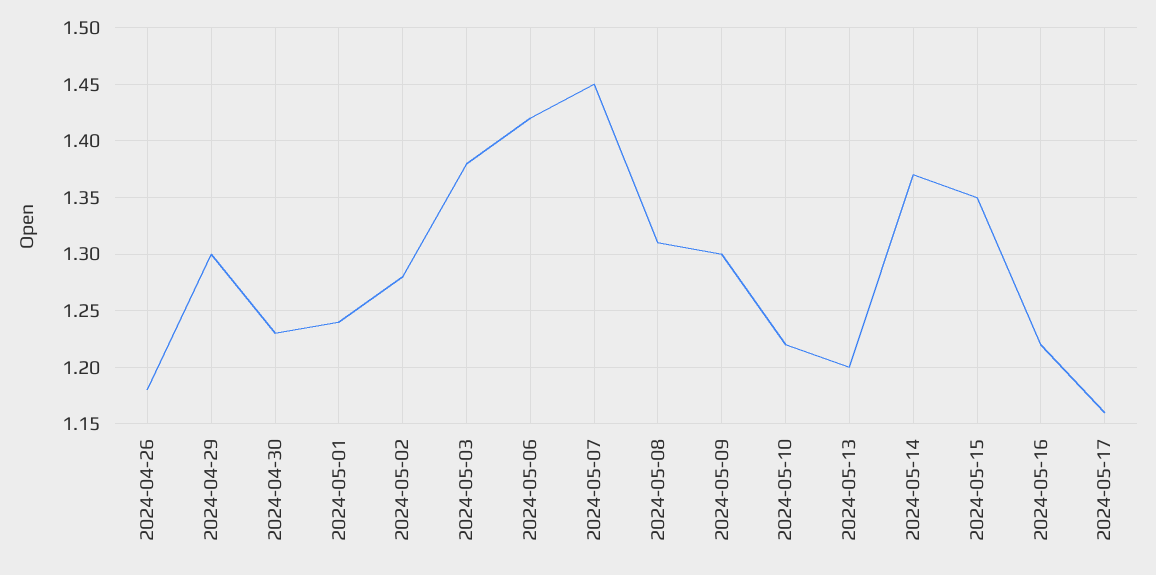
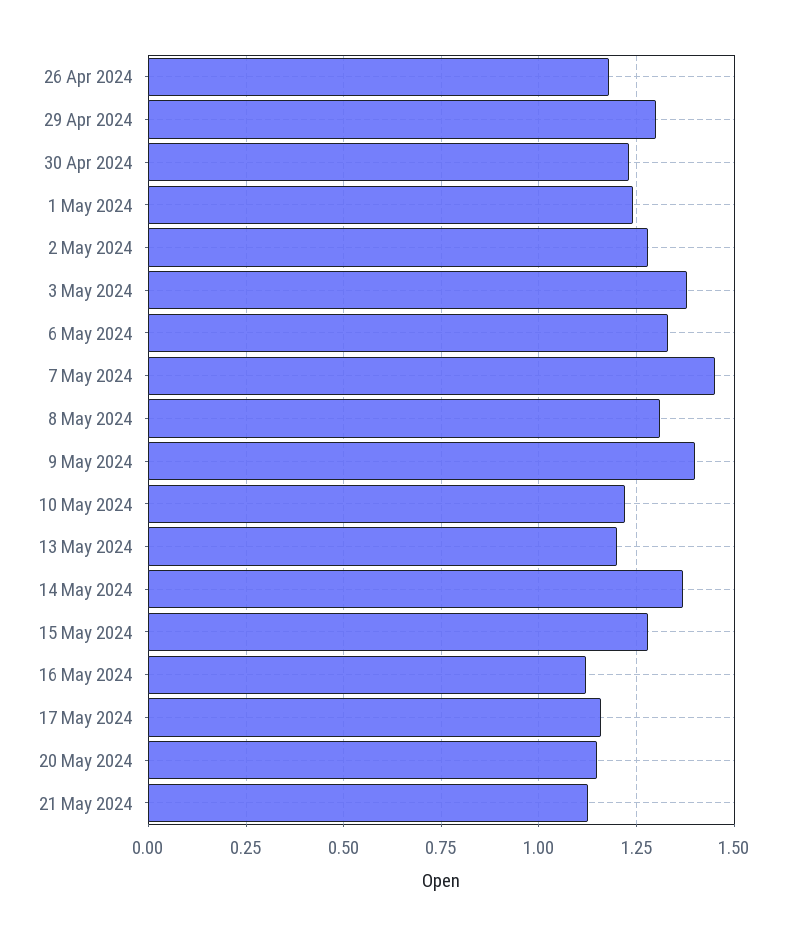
2024-05-06: 1.42 -> 1.325
2024-05-09: 1.3 -> 1.4
2024-05-15: 1.35 -> 1.275
2024-05-16: 1.22 -> 1.125
20 May 2024: none -> 1.15
21 May 2024: none -> 1.125

